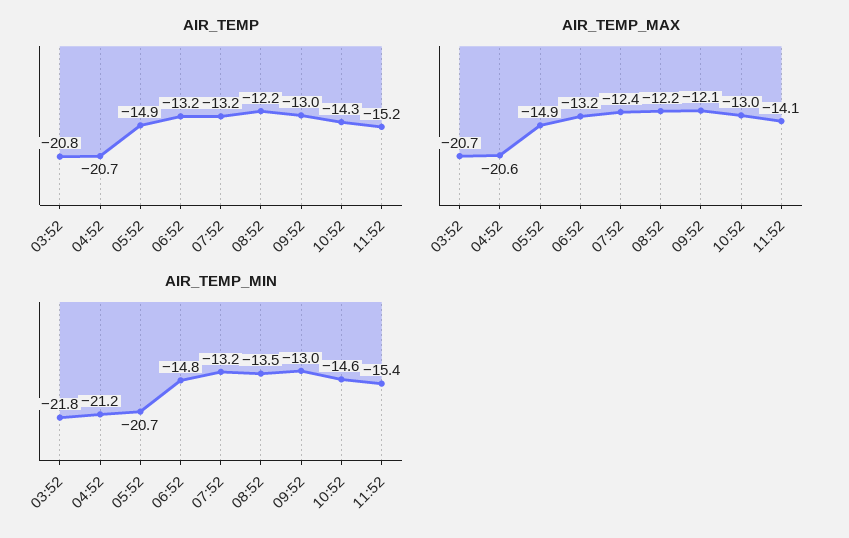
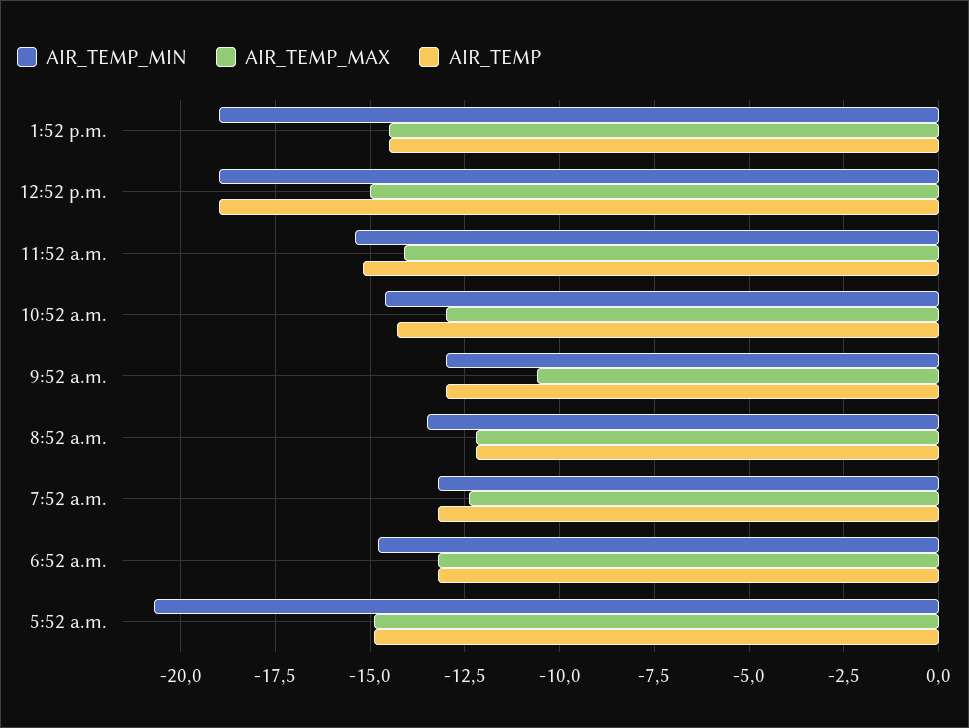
AIR_TEMP, 03:52: -20.8 -> none
AIR_TEMP, 04:52: -20.7 -> none
AIR_TEMP_MAX, 03:52: -20.7 -> none
AIR_TEMP_MAX, 04:52: -20.6 -> none
AIR_TEMP_MAX, 09:52: -12.1 -> -10.5
AIR_TEMP_MIN, 03:52: -21.8 -> none
AIR_TEMP_MIN, 04:52: -21.2 -> none
AIR_TEMP_MIN, 1:52 p.m.: none -> -19
AIR_TEMP_MAX, 1:52 p.m.: none -> -14.5
AIR_TEMP, 1:52 p.m.: none -> -14.5
AIR_TEMP_MIN, 12:52 p.m.: none -> -19
AIR_TEMP_MAX, 12:52 p.m.: none -> -15
AIR_TEMP, 12:52 p.m.: none -> -19

